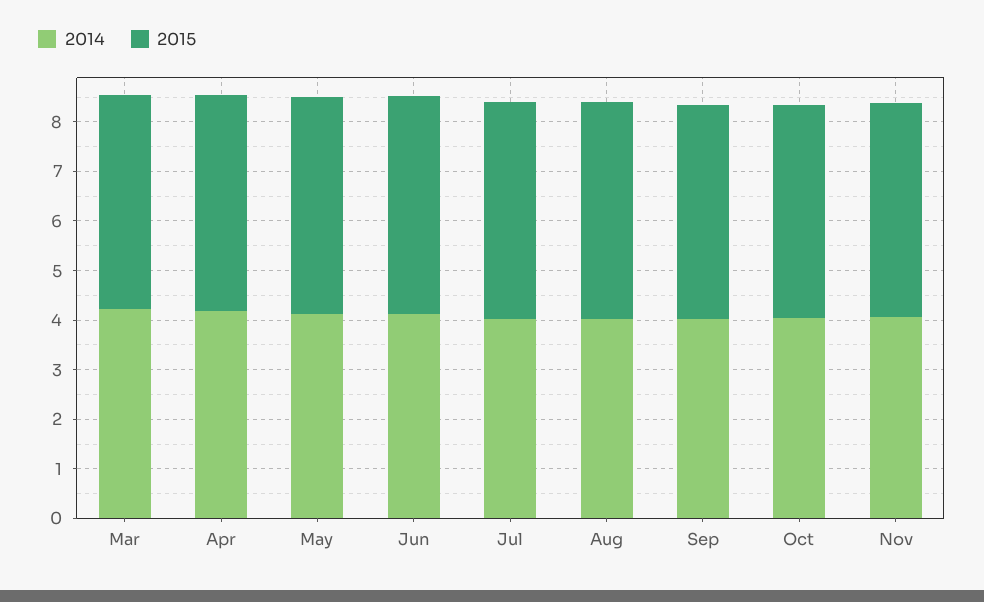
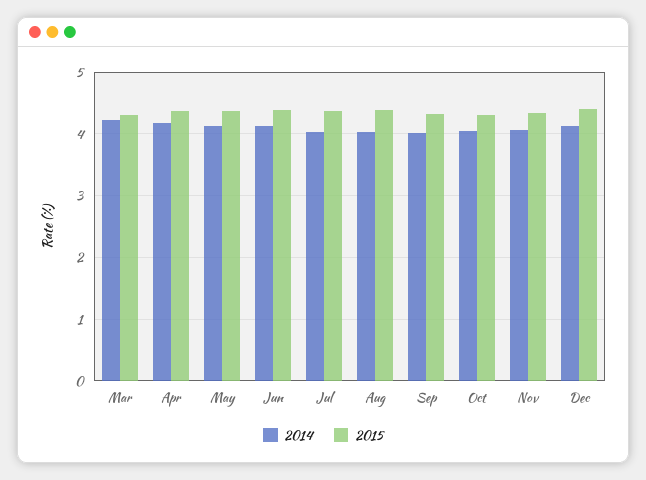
2014, Dec: none -> 4.1
2015, Dec: none -> 4.4

